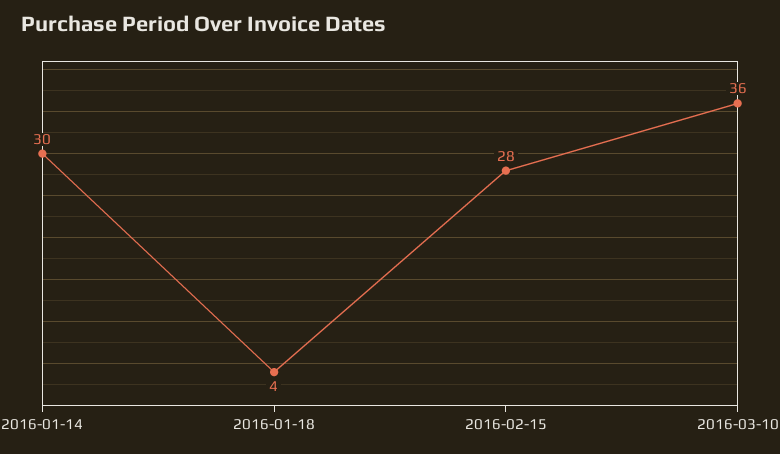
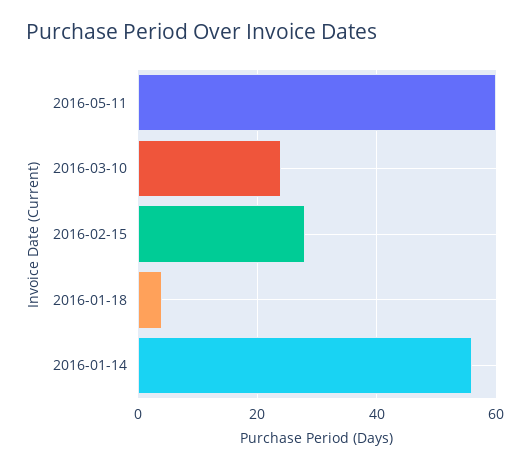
2016-01-14: 30 -> 55
2016-03-10: 36 -> 25
2016-05-11: none -> 60

